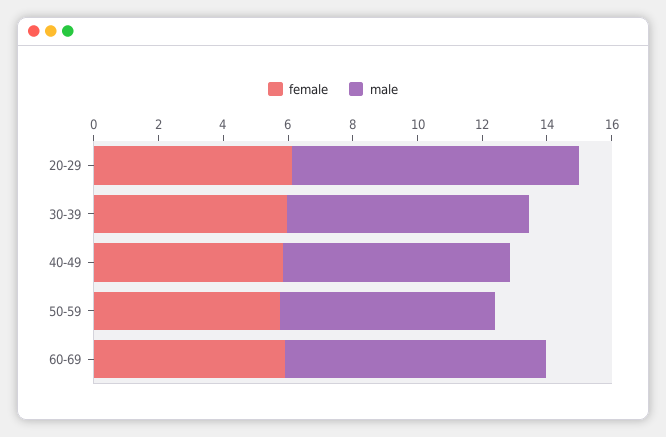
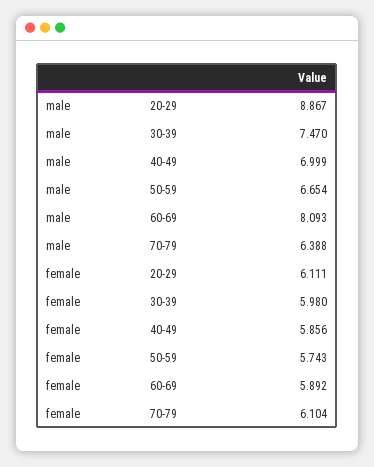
male, 70-79: none -> 6.388
female, 70-79: none -> 6.104

